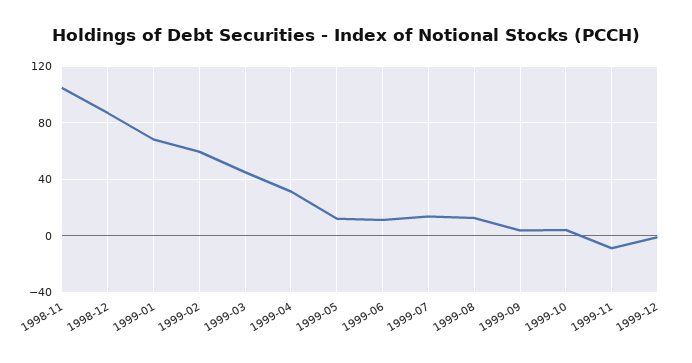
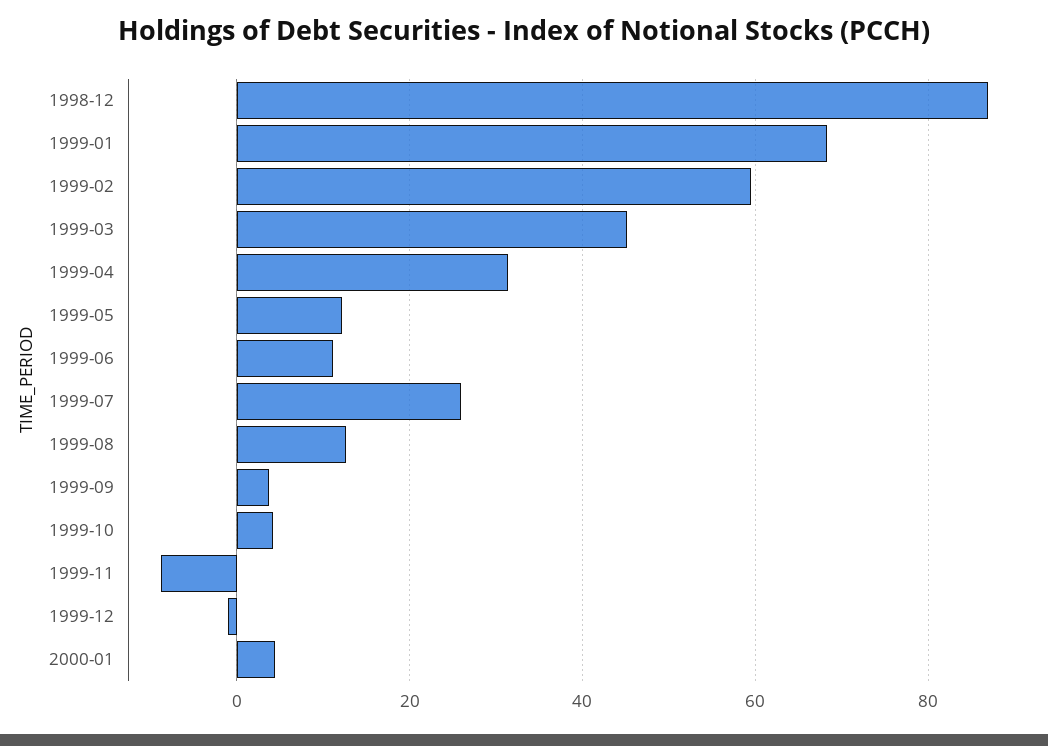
1998-11: 105 -> none
1999-07: 15 -> 26
2000-01: none -> 4

